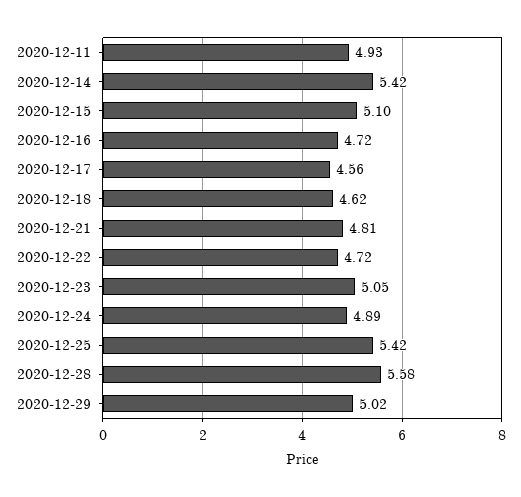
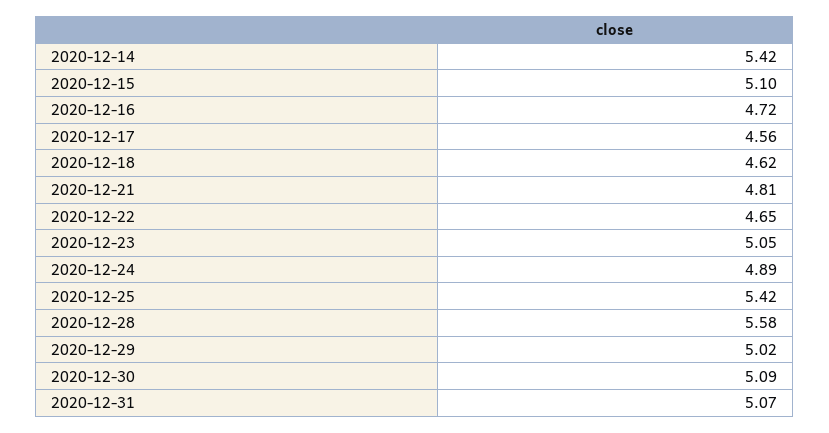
2020-12-11: 4.93 -> none
2020-12-22: 4.72 -> 4.65
2020-12-30: none -> 5.09
2020-12-31: none -> 5.07

